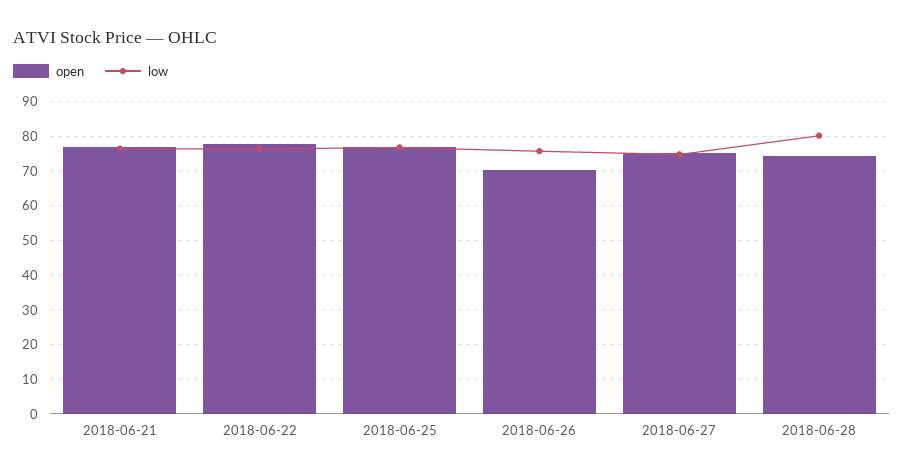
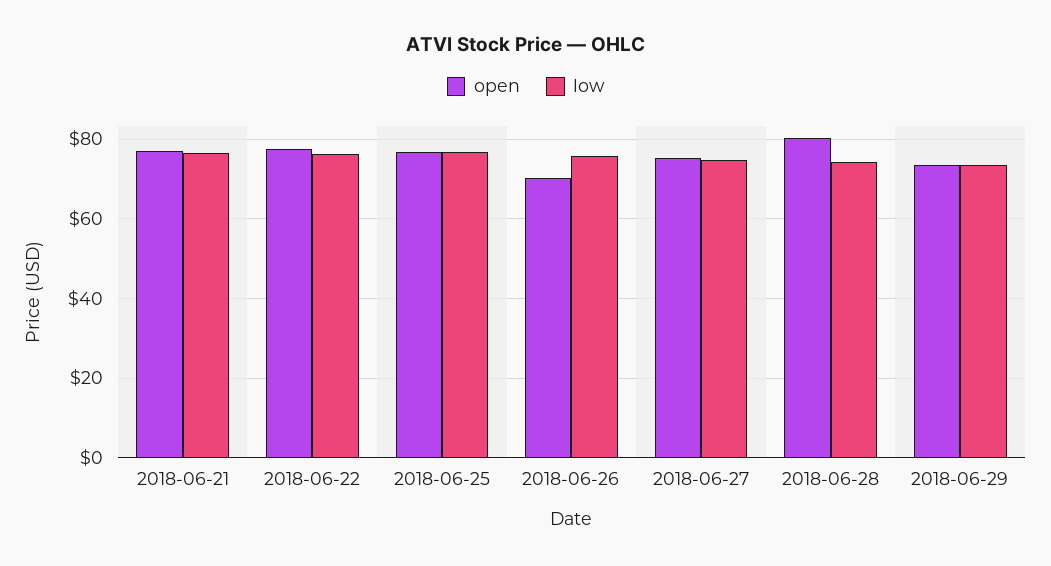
open, 2018-06-28: 74 -> 80
low, 2018-06-28: 80 -> 74
open, 2018-06-29: none -> 74
low, 2018-06-29: none -> 74

